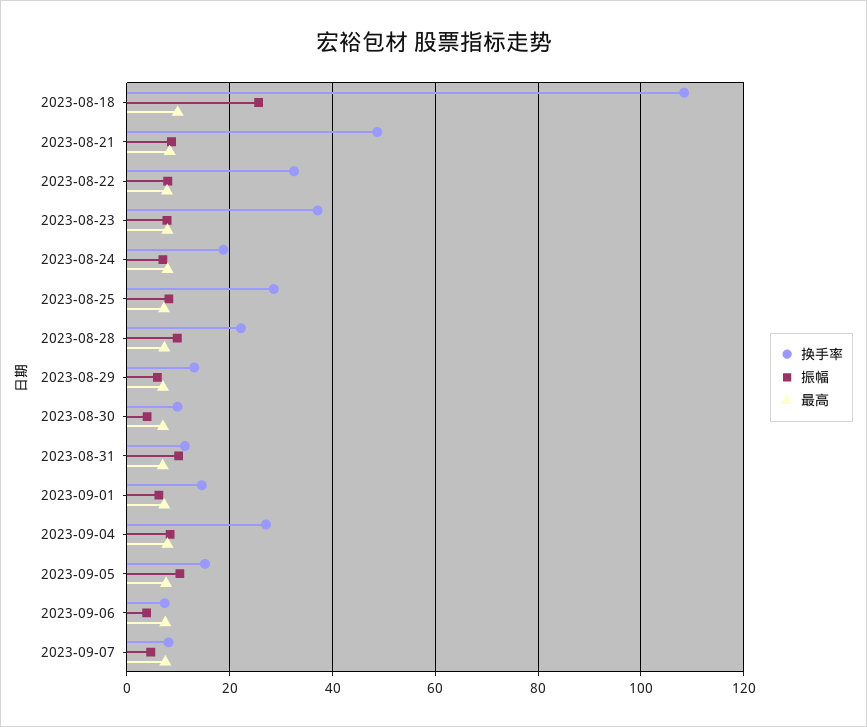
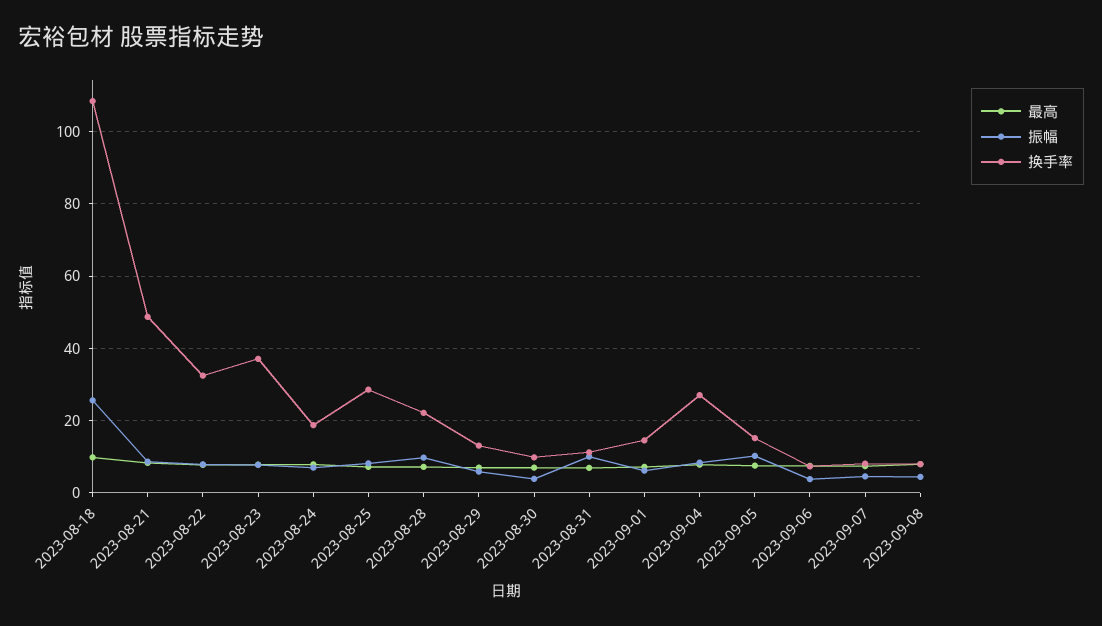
最高, 2023-09-08: none -> 8
振幅, 2023-09-08: none -> 4
换手率, 2023-09-08: none -> 8

